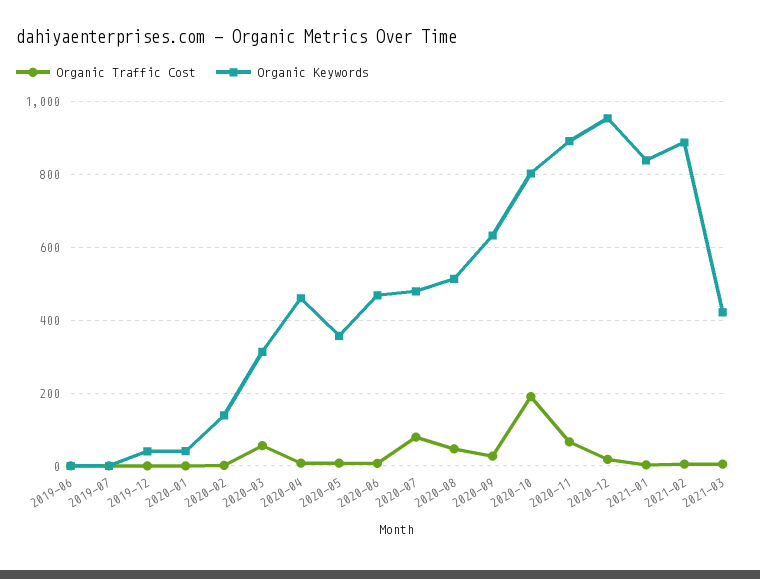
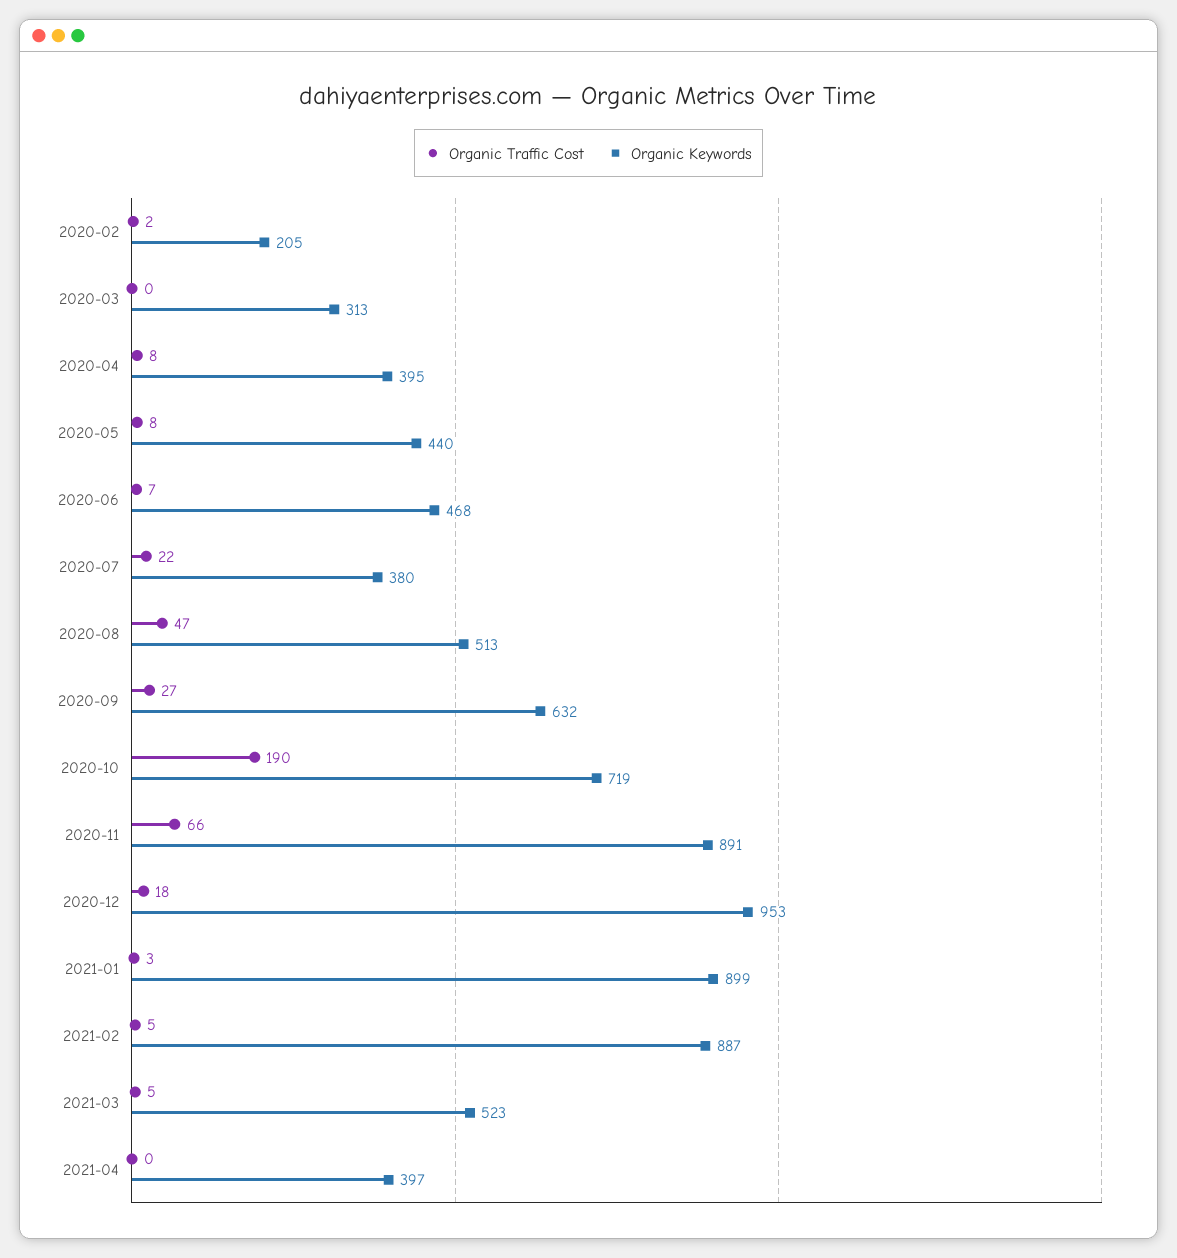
Organic Traffic Cost, 2019-06: 0 -> none
Organic Keywords, 2019-06: 0 -> none
Organic Traffic Cost, 2019-07: 0 -> none
Organic Keywords, 2019-07: 0 -> none
Organic Traffic Cost, 2019-12: 0 -> none
Organic Keywords, 2019-12: 40 -> none
Organic Traffic Cost, 2020-01: 0 -> none
Organic Keywords, 2020-01: 40 -> none
Organic Keywords, 2020-02: 140 -> 205
Organic Traffic Cost, 2020-03: 60 -> 0
Organic Keywords, 2020-04: 460 -> 395
Organic Keywords, 2020-05: 360 -> 440
Organic Traffic Cost, 2020-07: 80 -> 22
Organic Keywords, 2020-07: 480 -> 380
Organic Keywords, 2020-10: 800 -> 719
Organic Keywords, 2021-01: 840 -> 899
Organic Keywords, 2021-03: 420 -> 523
Organic Traffic Cost, 2021-04: none -> 0
Organic Keywords, 2021-04: none -> 397

